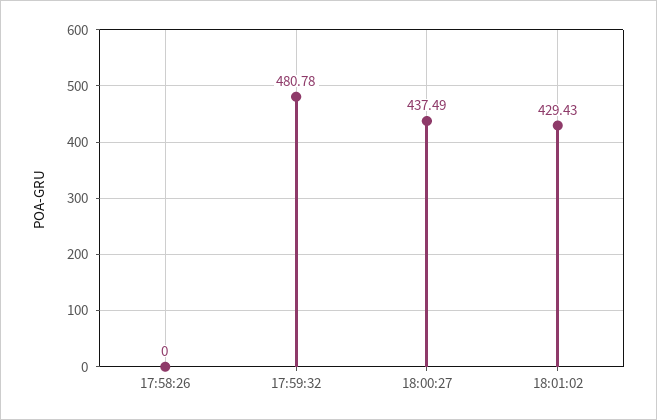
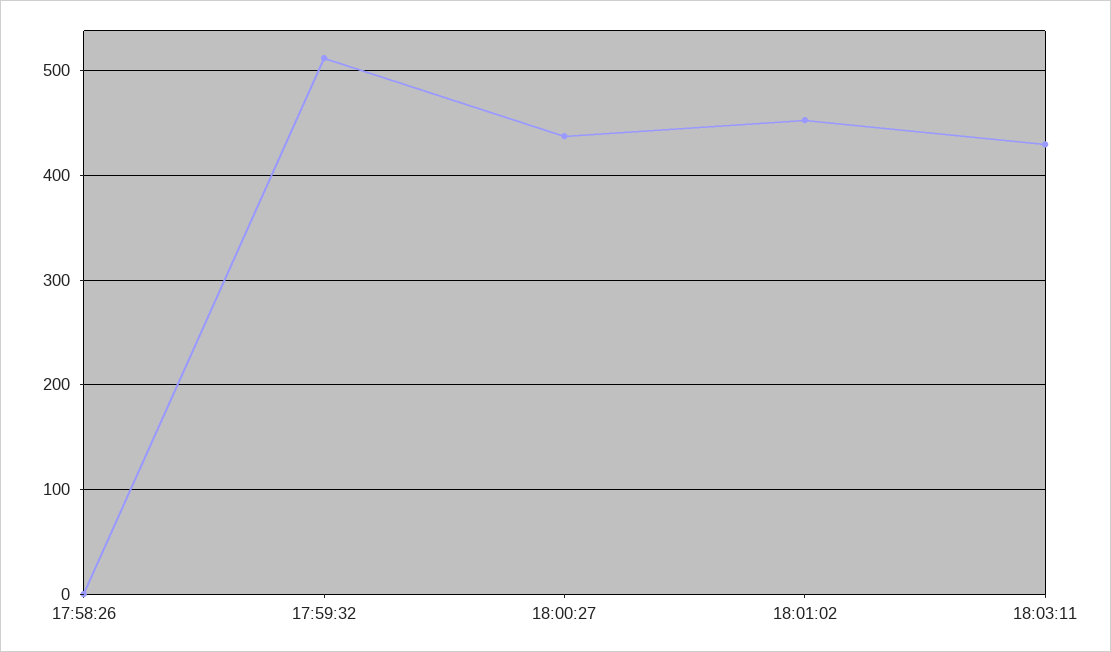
17:59:32: 480.78 -> 510
18:01:02: 429.43 -> 450
18:03:11: none -> 430

